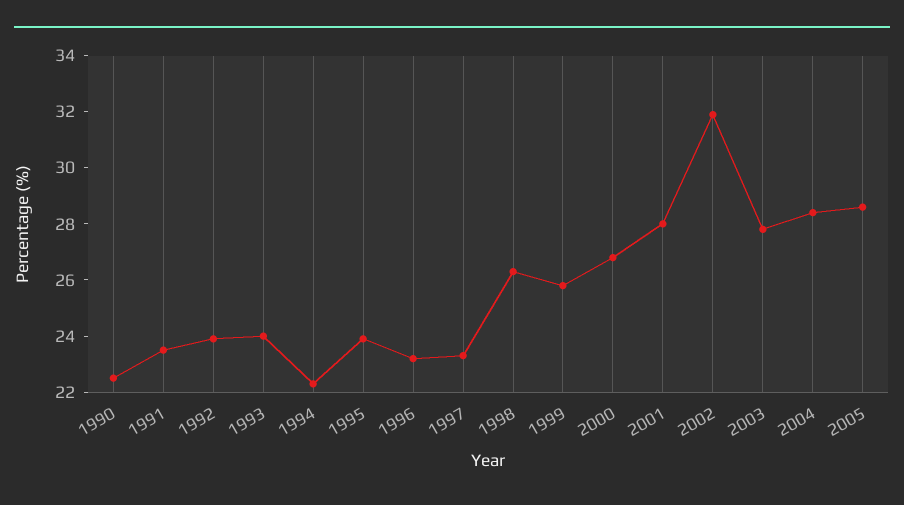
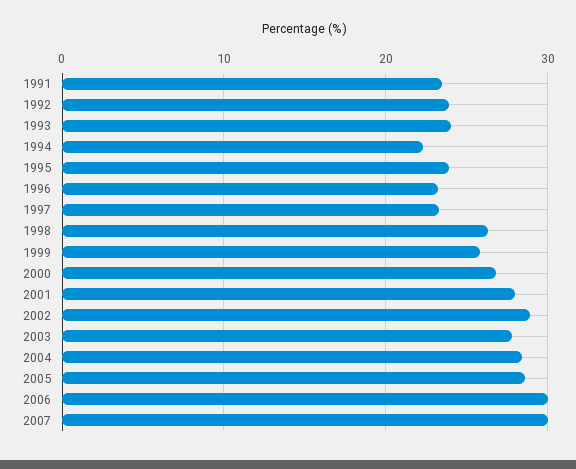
1990: 22.5 -> none
2002: 32 -> 29
2006: none -> 30
2007: none -> 30

